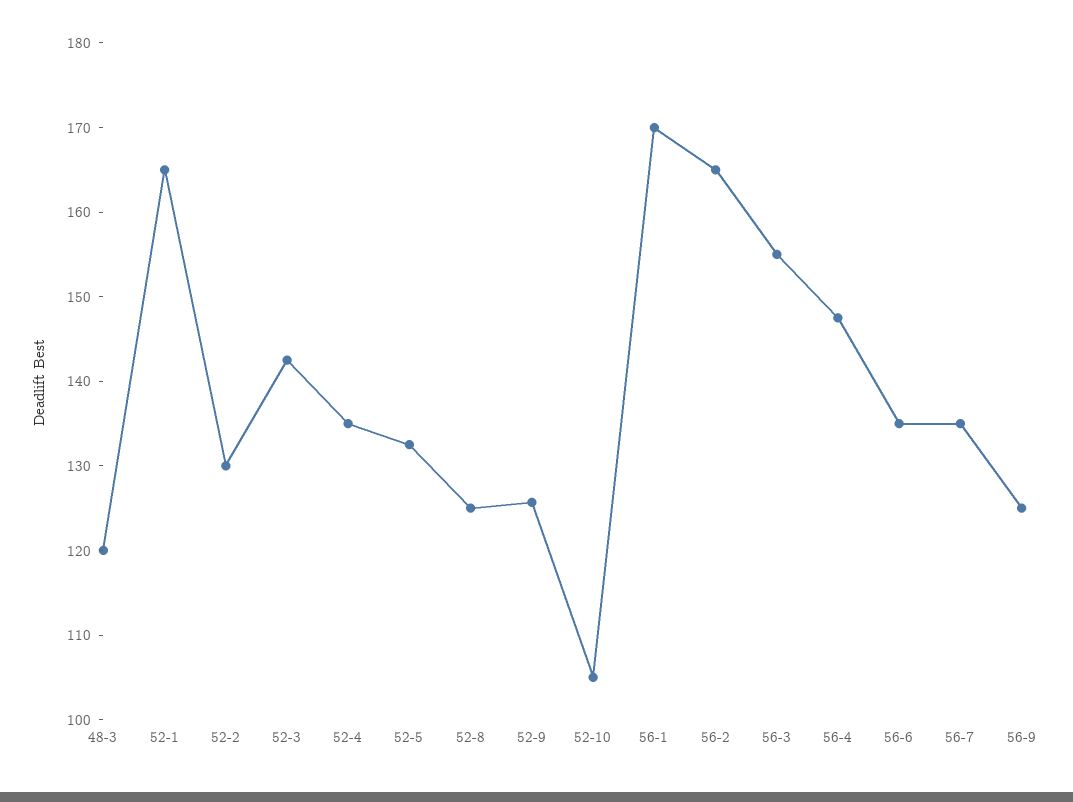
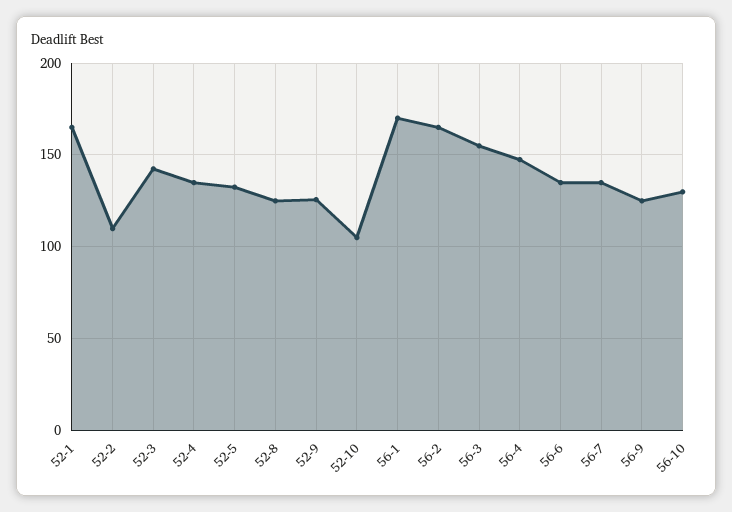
48-3: 120 -> none
52-2: 130 -> 110
56-10: none -> 130

